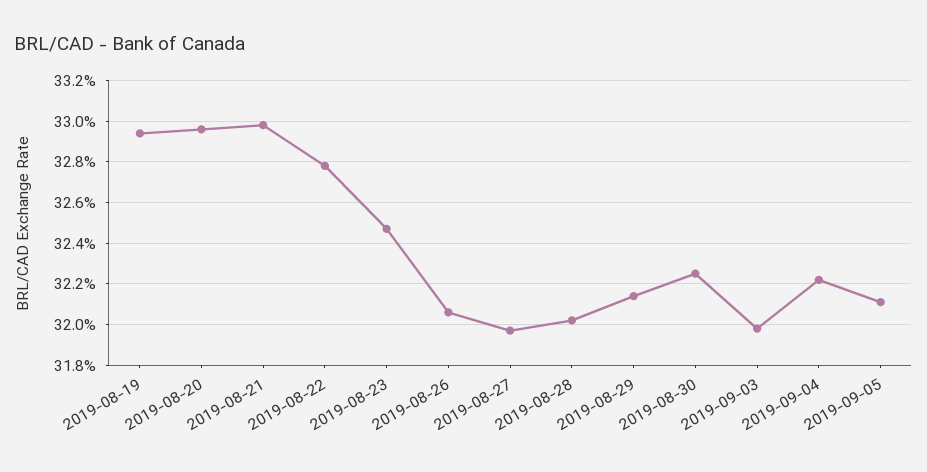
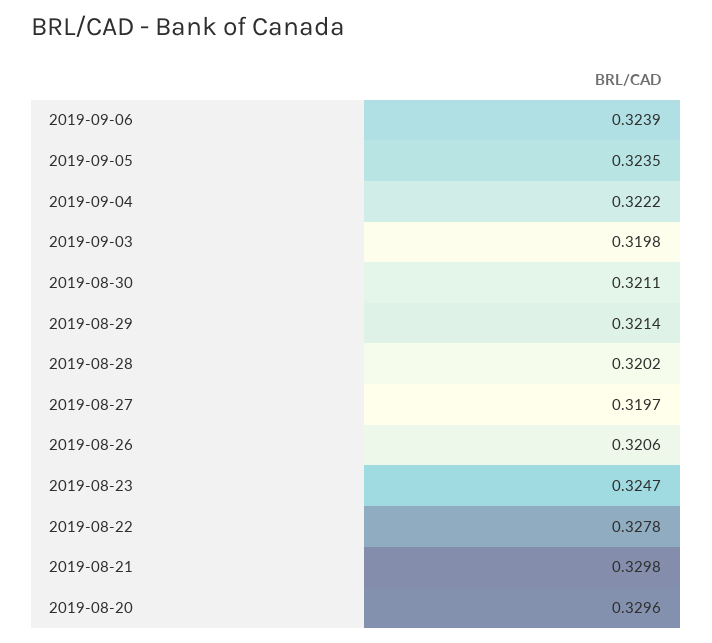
2019-08-19: 0.3295 -> none
2019-08-30: 0.3225 -> 0.3211
2019-09-05: 0.321 -> 0.3235
2019-09-06: none -> 0.3239

